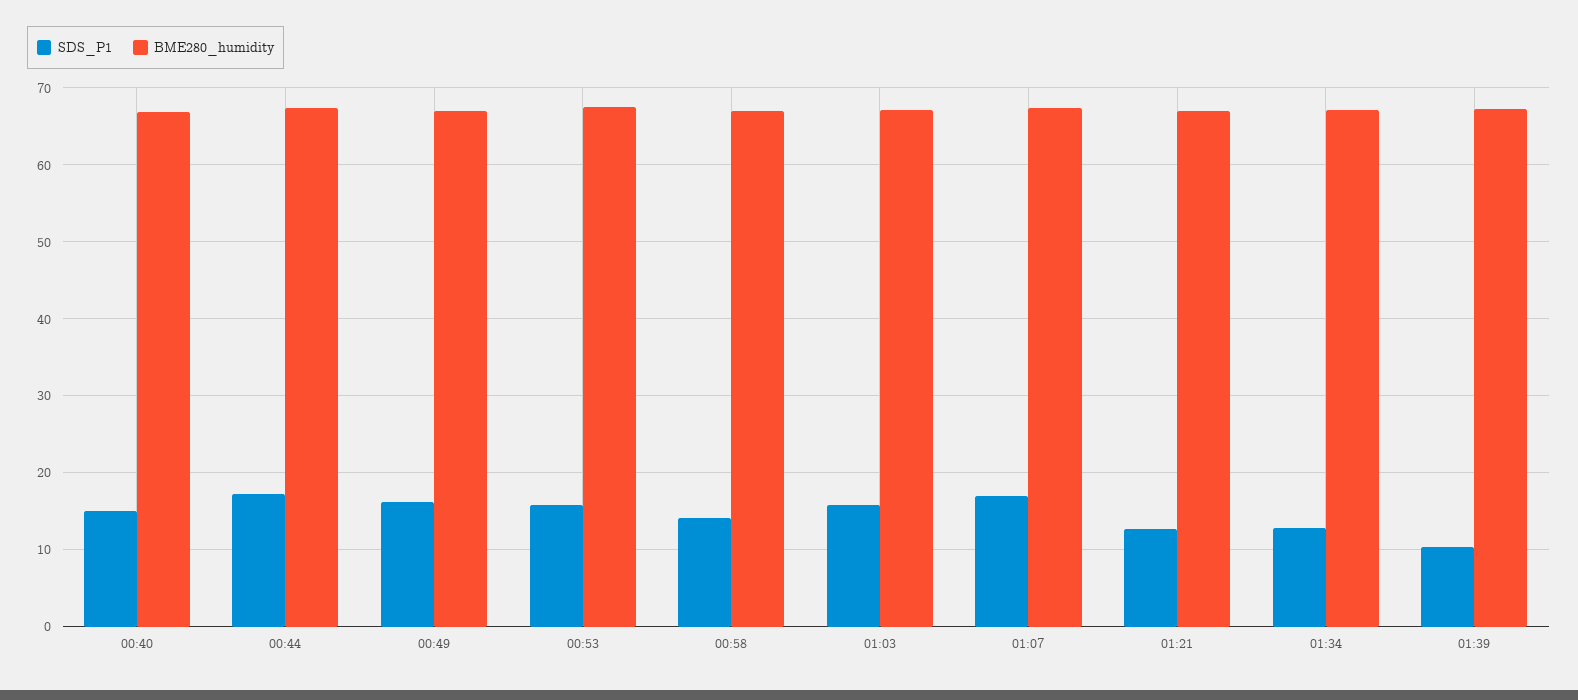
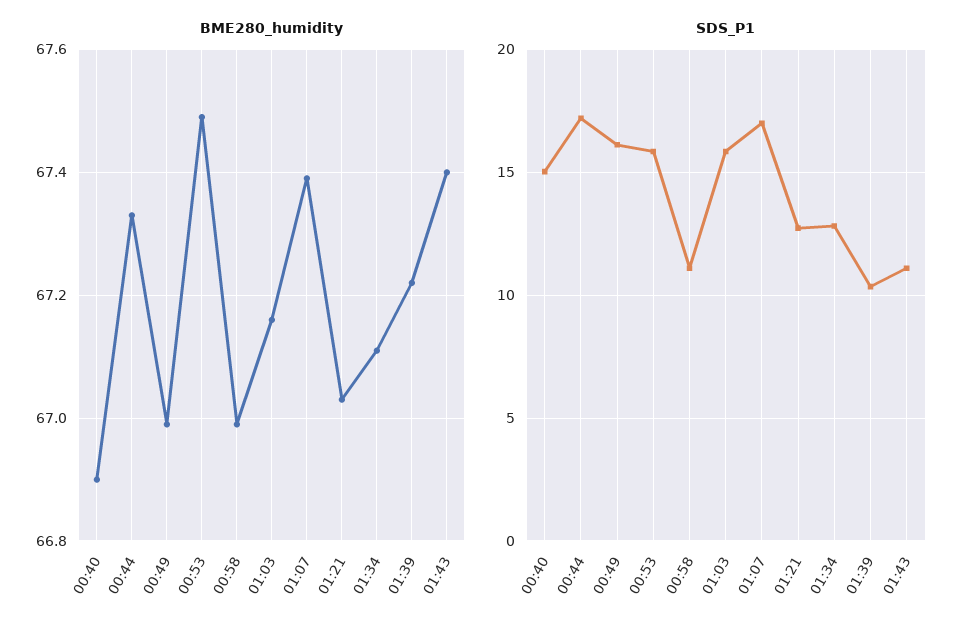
SDS_P1, 00:58: 14 -> 11
BME280_humidity, 01:43: none -> 67.4
SDS_P1, 01:43: none -> 11

